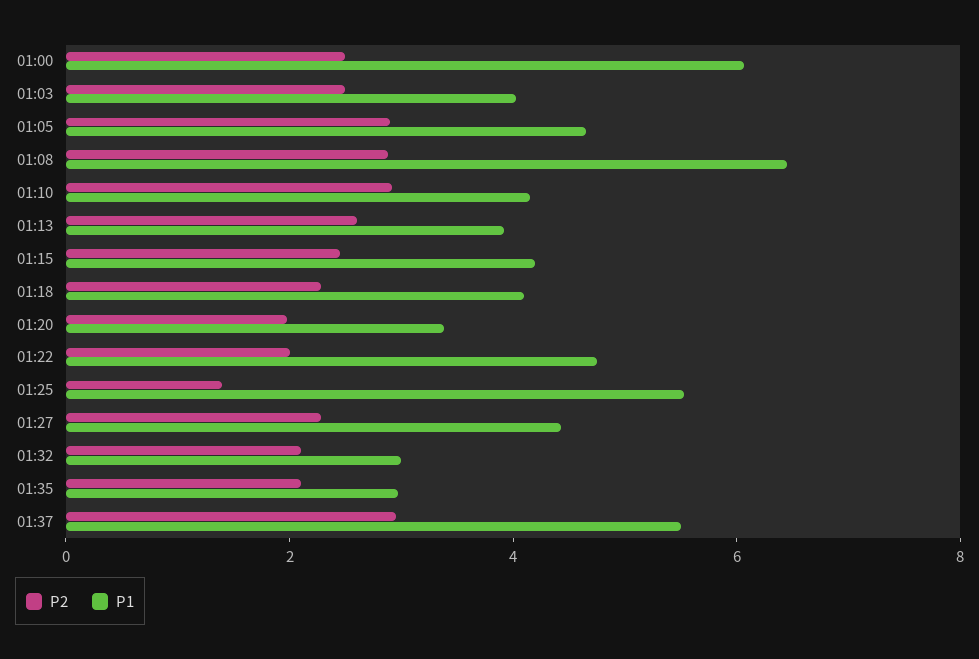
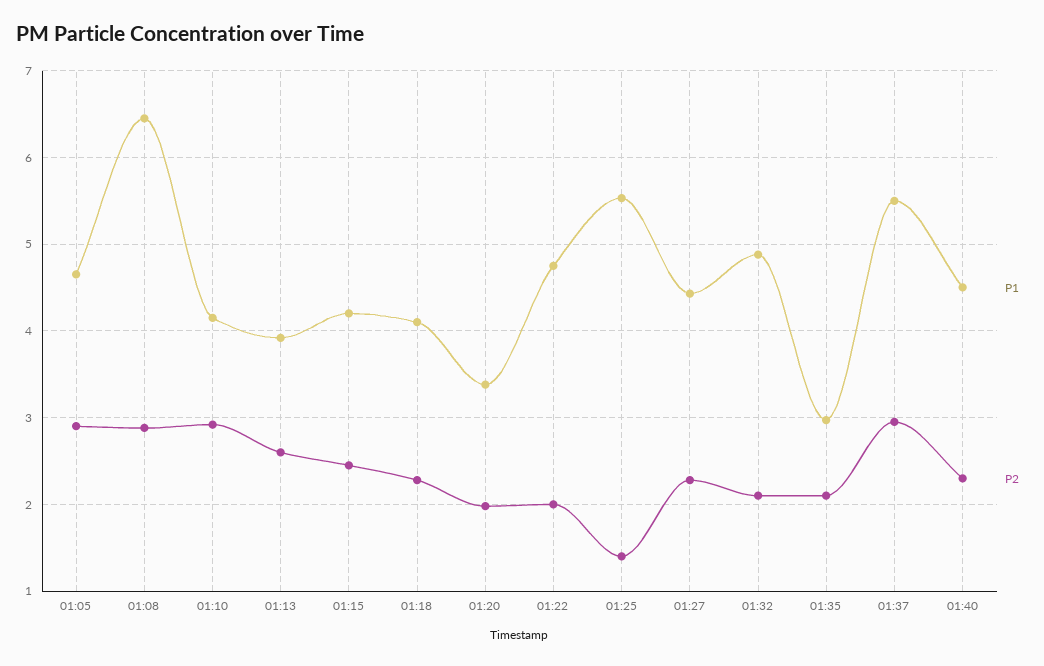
P2, 01:00: 2.5 -> none
P1, 01:00: 6 -> none
P2, 01:03: 2.5 -> none
P1, 01:03: 4 -> none
P1, 01:32: 3 -> 4.9
P1, 01:40: none -> 4.5
P2, 01:40: none -> 2.3

